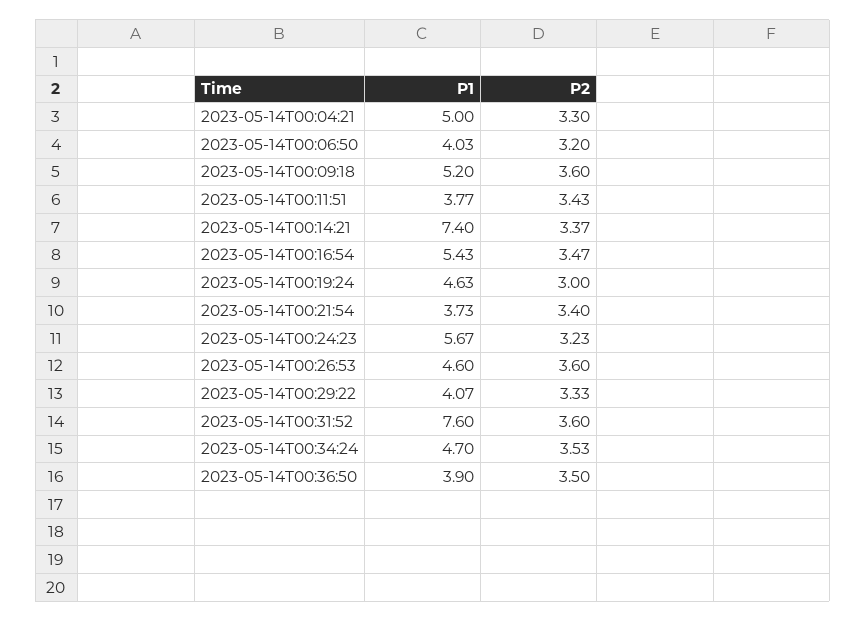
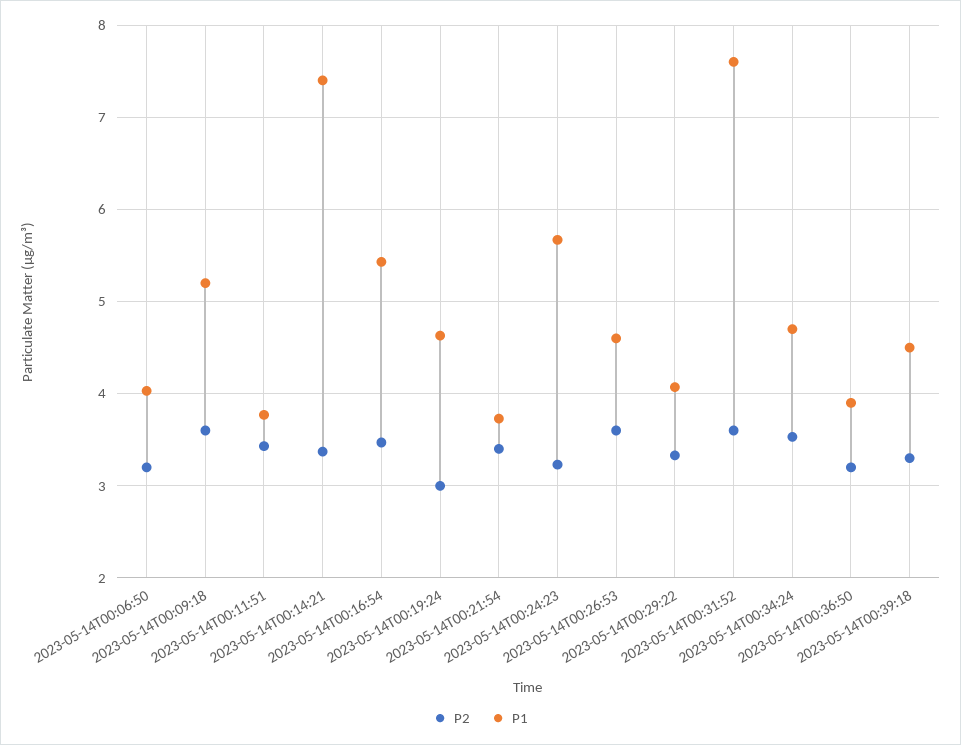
P1, 2023-05-14T00:04:21: 5 -> none
P2, 2023-05-14T00:04:21: 3.3 -> none
P2, 2023-05-14T00:36:50: 3.5 -> 3.2
P2, 2023-05-14T00:39:18: none -> 3.3
P1, 2023-05-14T00:39:18: none -> 4.5

